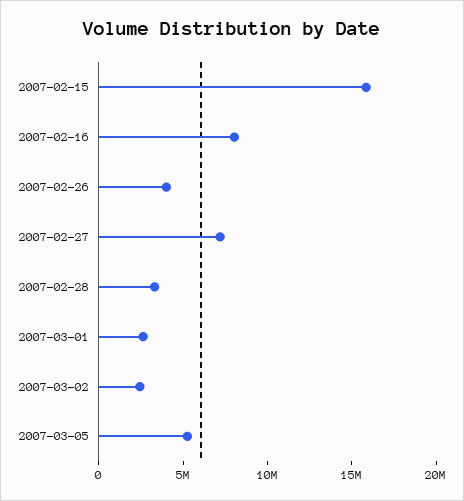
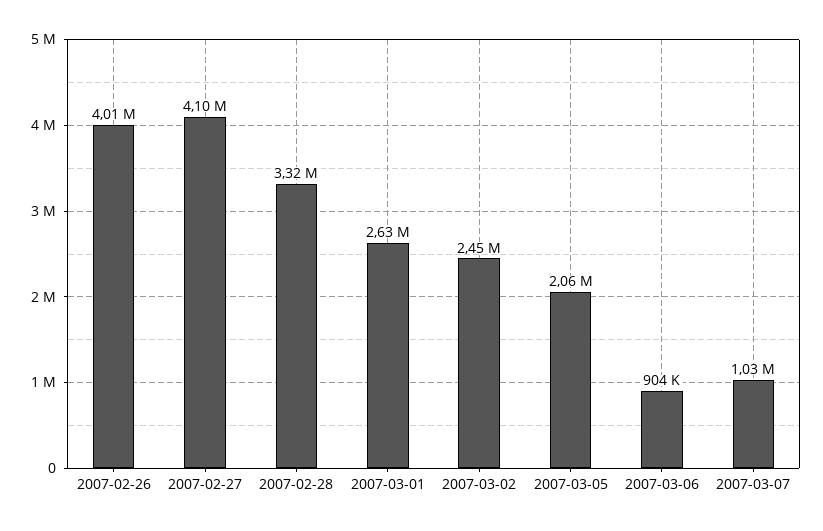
2007-02-15: 16000000 -> none
2007-02-16: 8000000 -> none
2007-02-27: 7000000 -> 4100000
2007-03-05: 5000000 -> 2060000
2007-03-06: none -> 904000
2007-03-07: none -> 1030000

